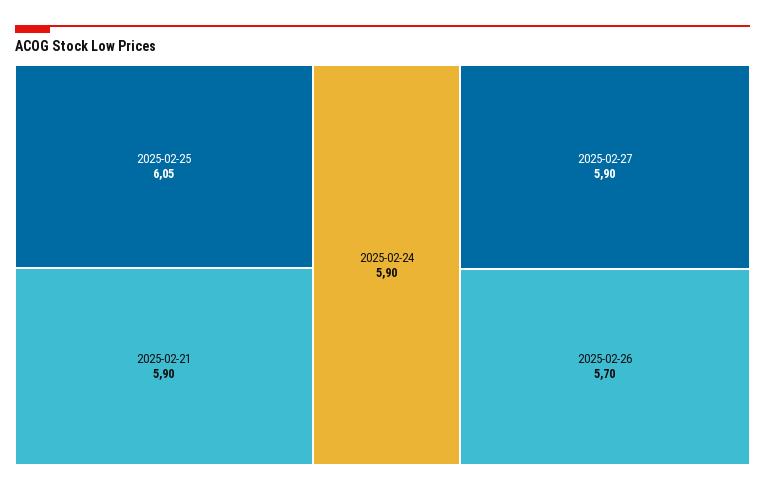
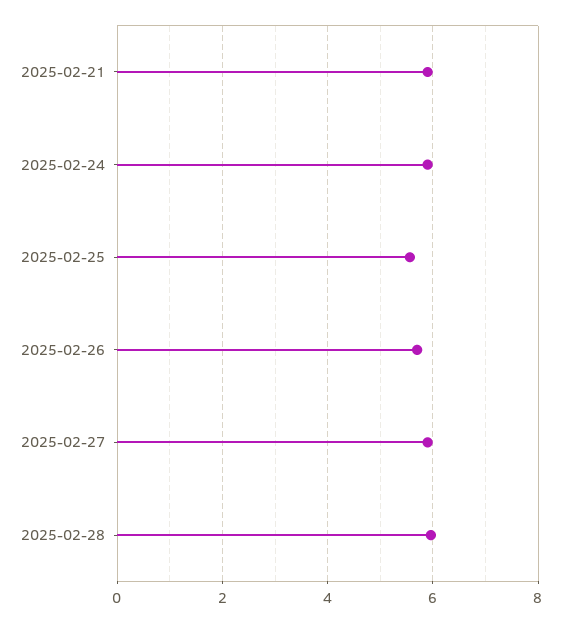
2025-02-25: 6.05 -> 5.6
2025-02-28: none -> 6

